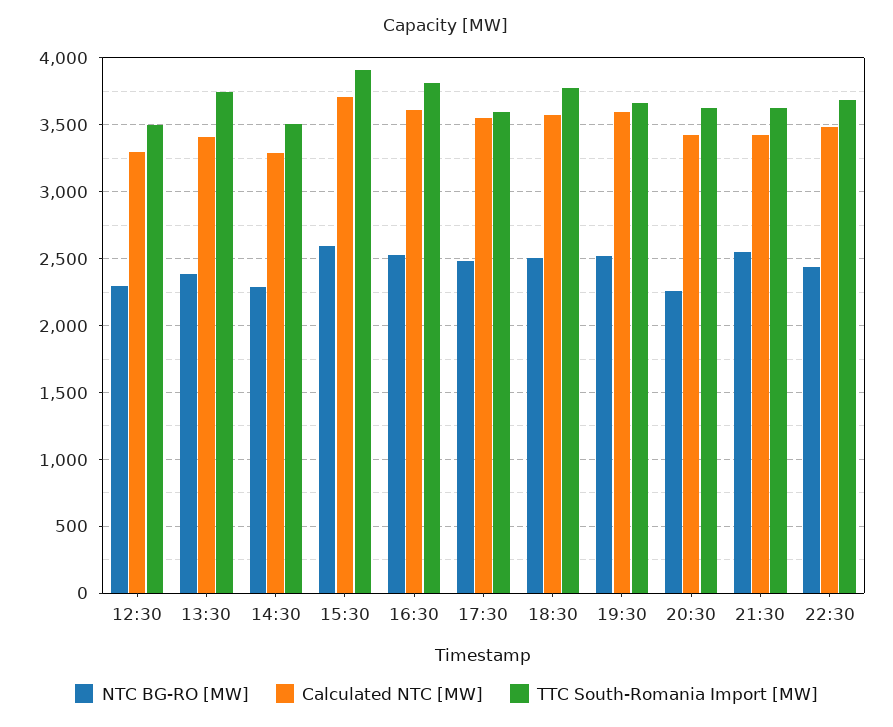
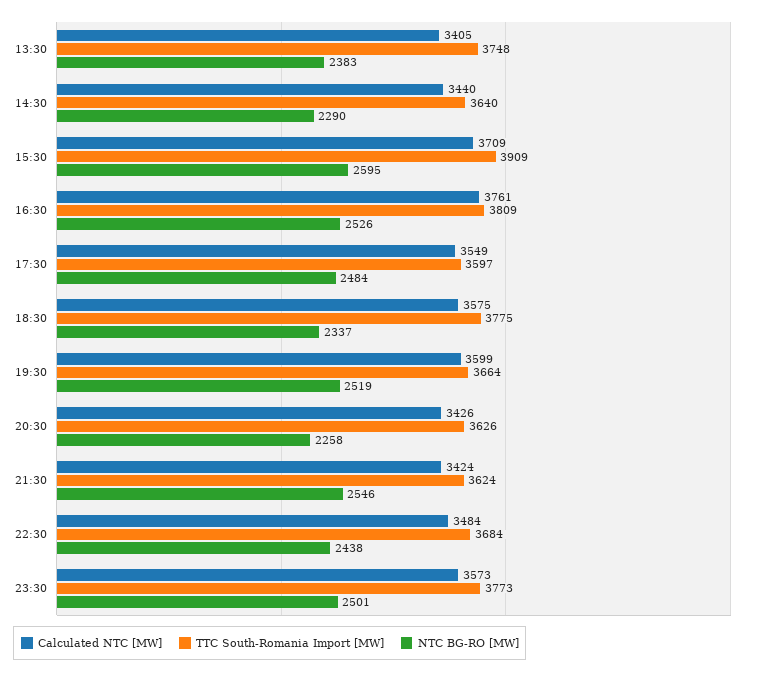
NTC BG-RO [MW], 12:30: 2300 -> none
Calculated NTC [MW], 12:30: 3300 -> none
TTC South-Romania Import [MW], 12:30: 3500 -> none
Calculated NTC [MW], 14:30: 3300 -> 3440
TTC South-Romania Import [MW], 14:30: 3500 -> 3640
Calculated NTC [MW], 16:30: 3600 -> 3761
NTC BG-RO [MW], 18:30: 2500 -> 2337
Calculated NTC [MW], 23:30: none -> 3573
TTC South-Romania Import [MW], 23:30: none -> 3773
NTC BG-RO [MW], 23:30: none -> 2501

